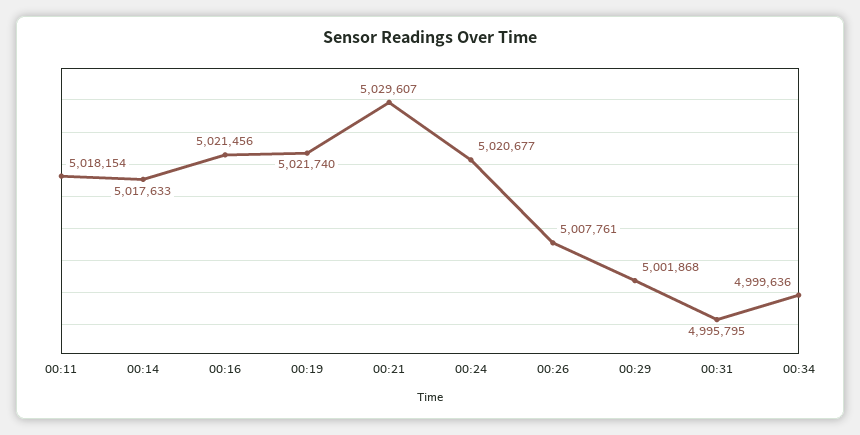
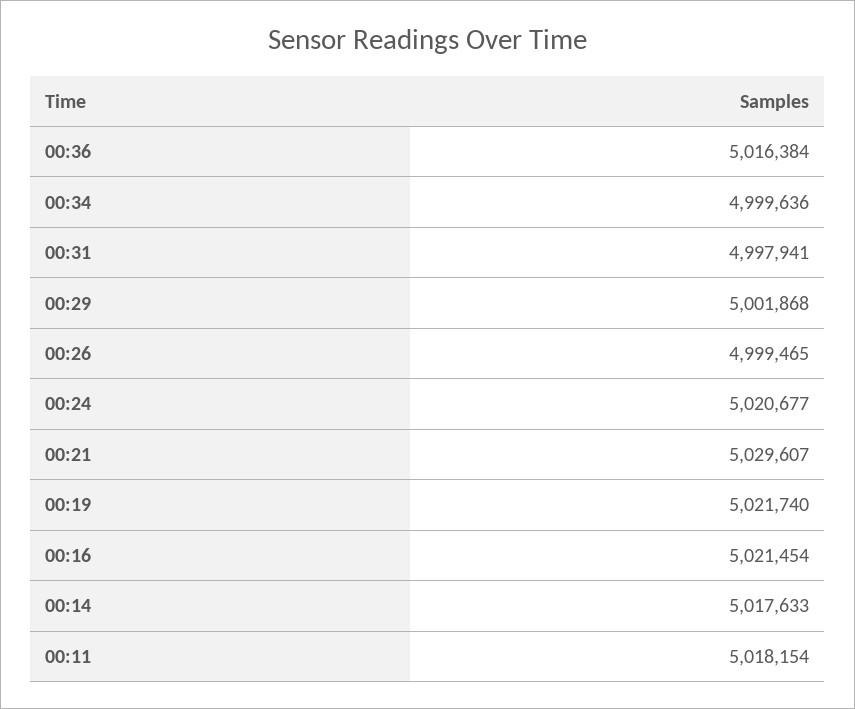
00:16: 5021456 -> 5021454
00:26: 5007761 -> 4999465
00:31: 4995795 -> 4997941
00:36: none -> 5016384

